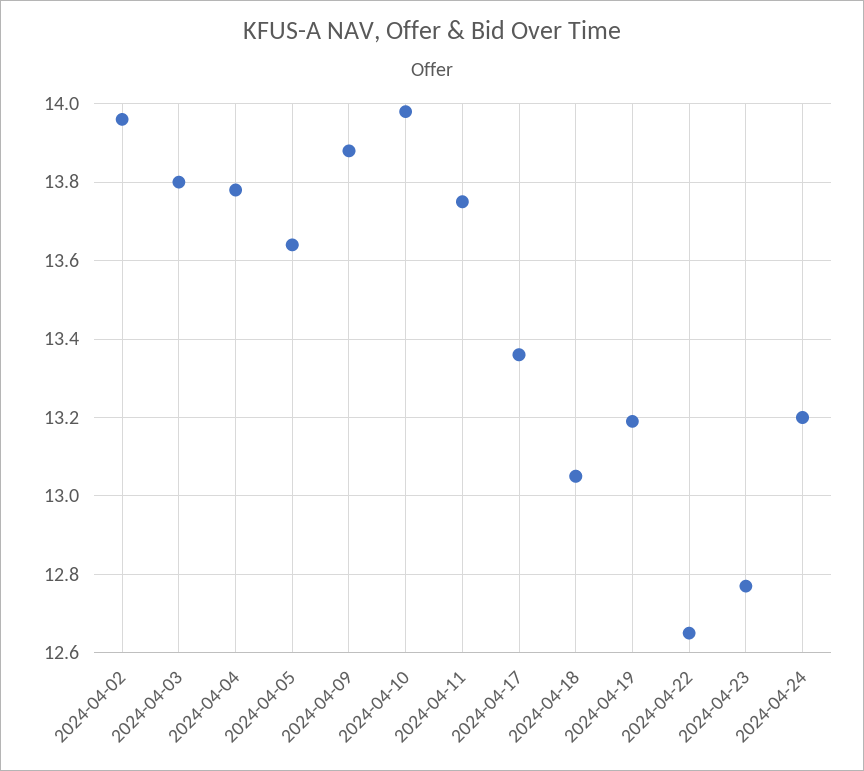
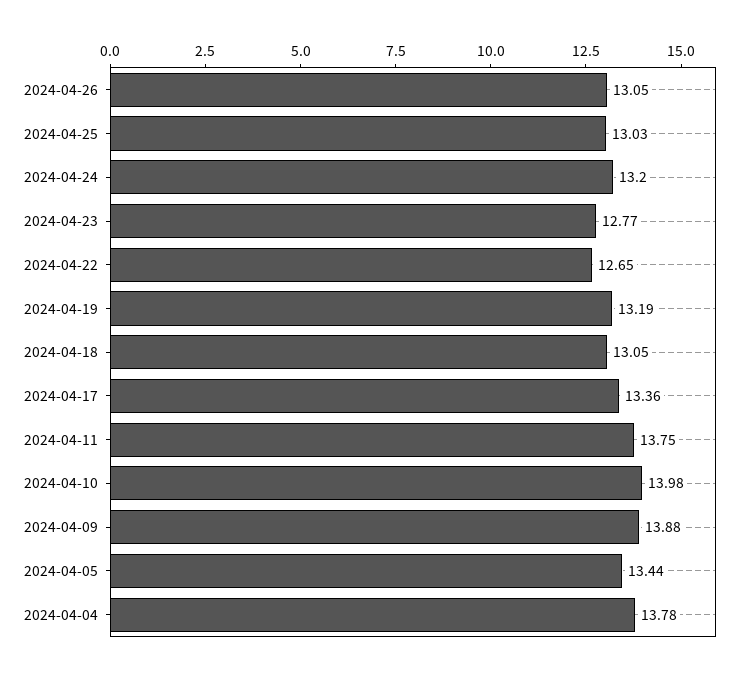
2024-04-02: 13.95 -> none
2024-04-03: 13.8 -> none
2024-04-05: 13.65 -> 13.44
2024-04-26: none -> 13.05
2024-04-25: none -> 13.03

